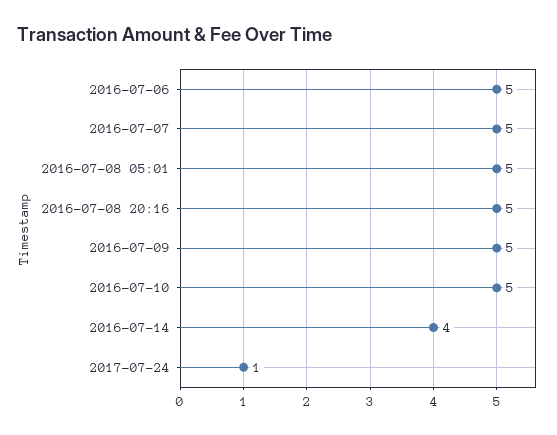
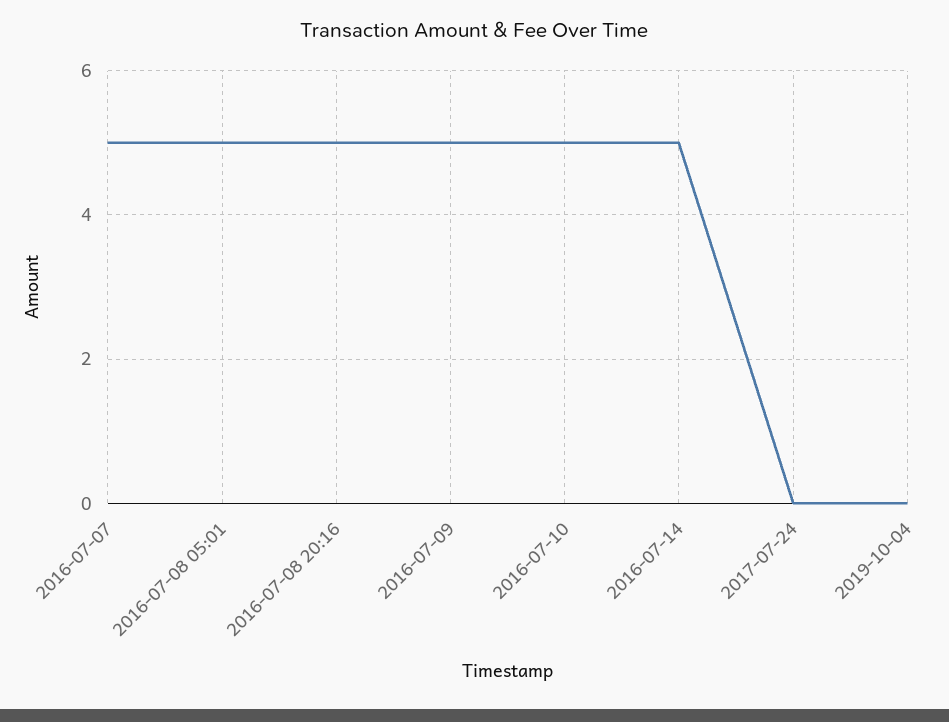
2016-07-06: 5 -> none
2016-07-14: 4 -> 5
2017-07-24: 1 -> 0
2019-10-04: none -> 0

